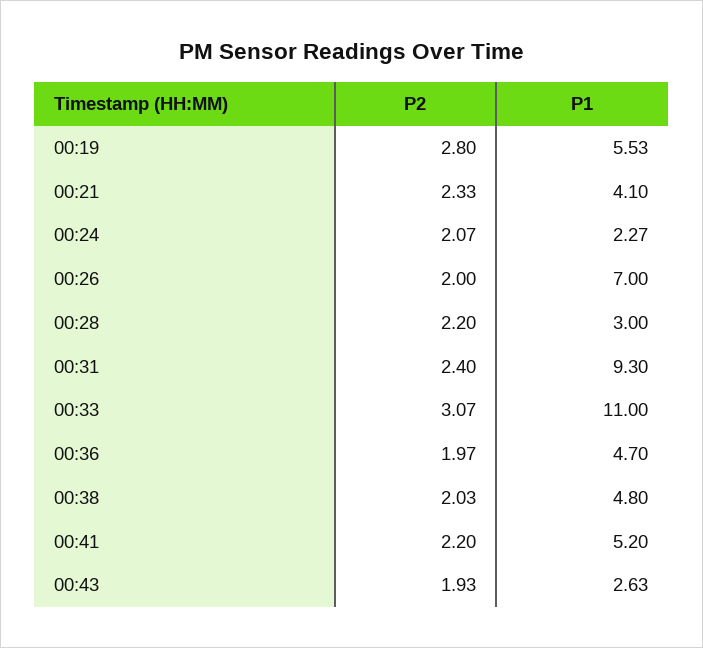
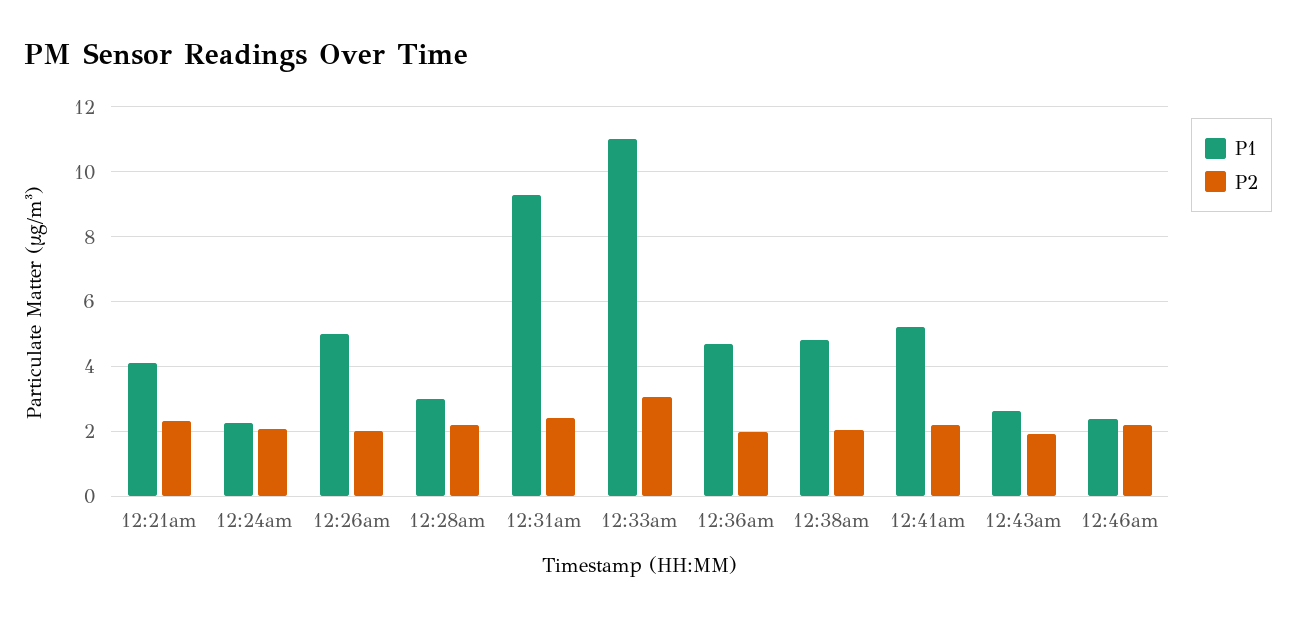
P2, 00:19: 2.8 -> none
P1, 00:19: 5.53 -> none
P1, 00:26: 7 -> 5
P1, 12:46am: none -> 2.4
P2, 12:46am: none -> 2.2

